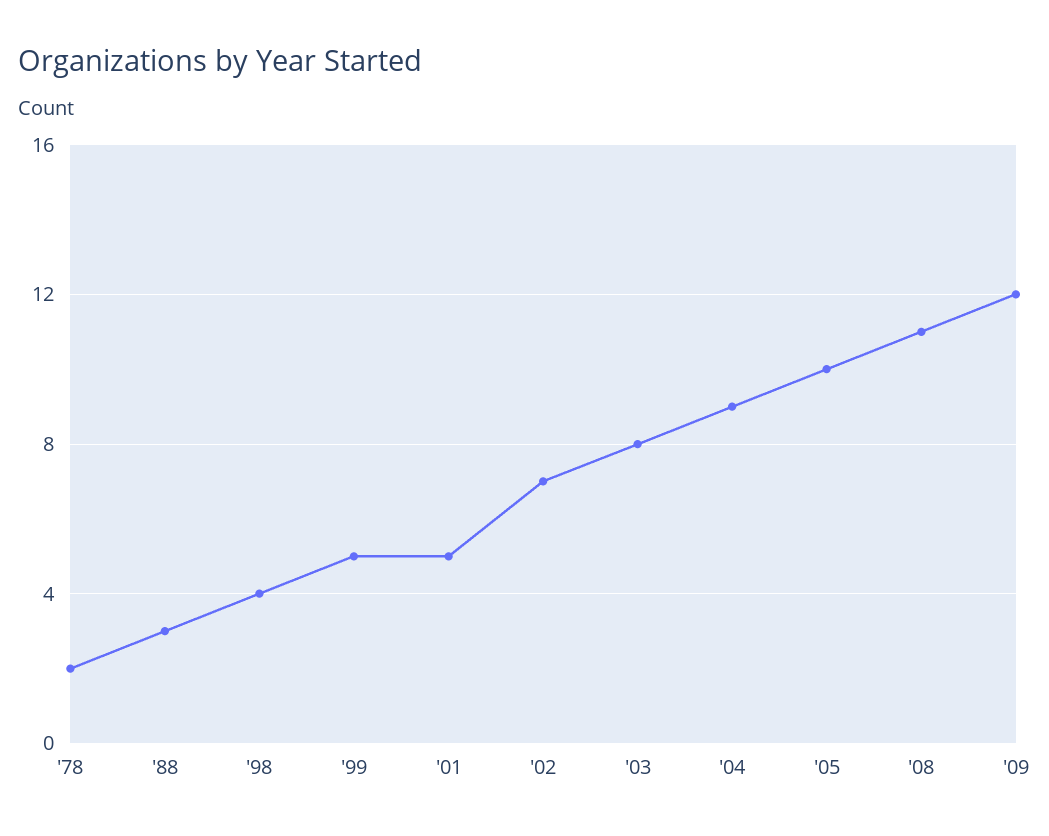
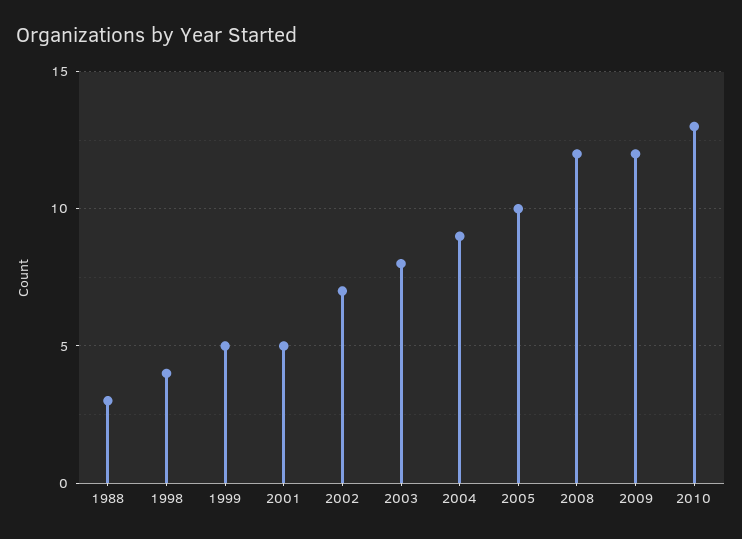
'78: 2 -> none
'08: 11 -> 12
2010: none -> 13

